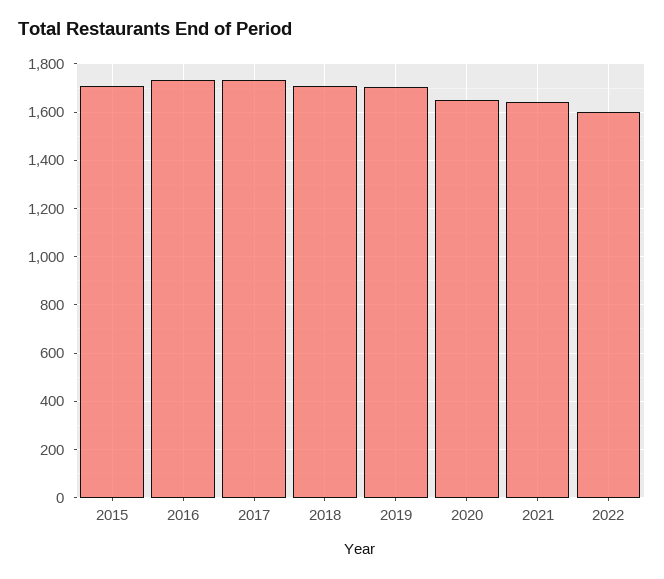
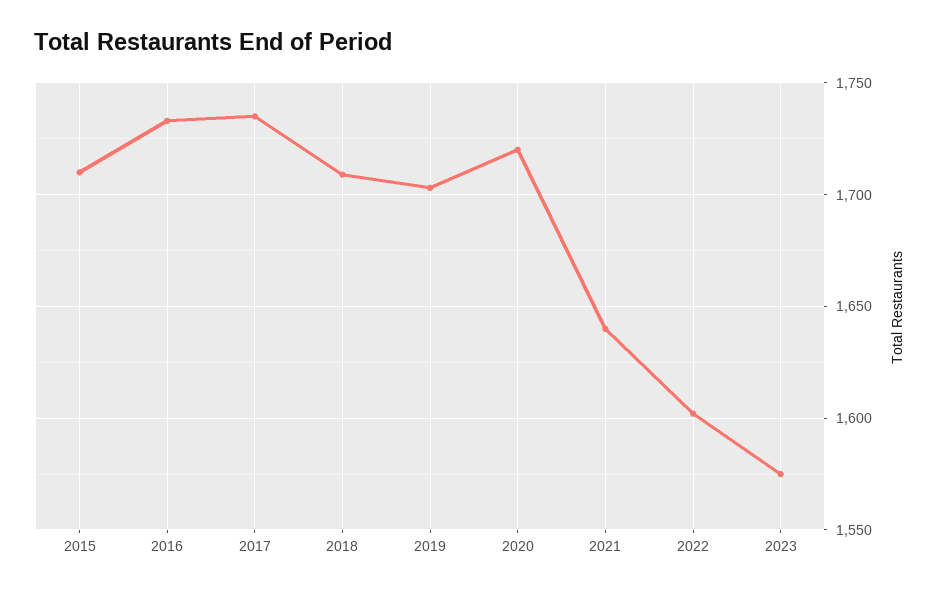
2020: 1650 -> 1720
2023: none -> 1575

